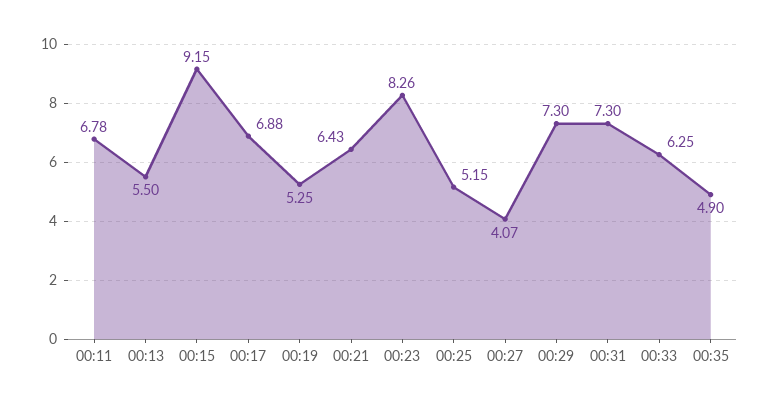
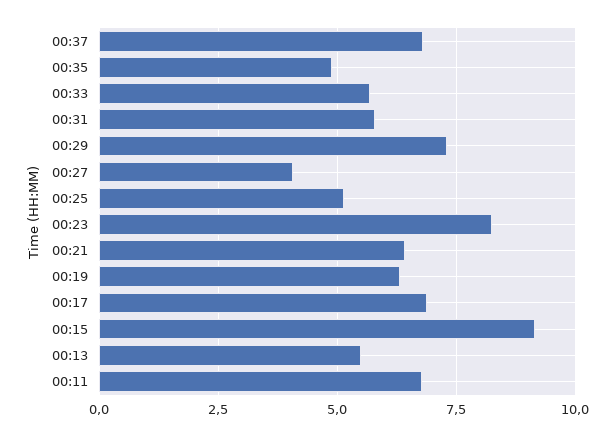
00:19: 5.25 -> 6.25
00:31: 7.3 -> 5.75
00:33: 6.25 -> 5.75
00:37: none -> 6.75

